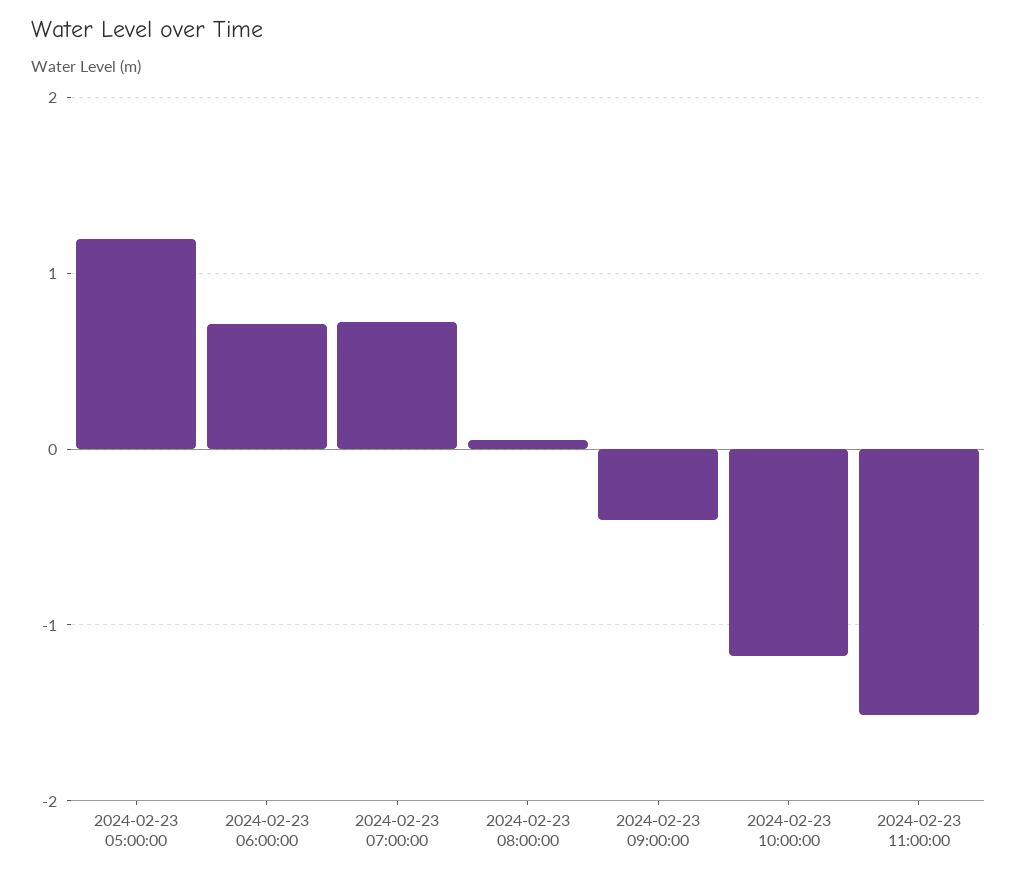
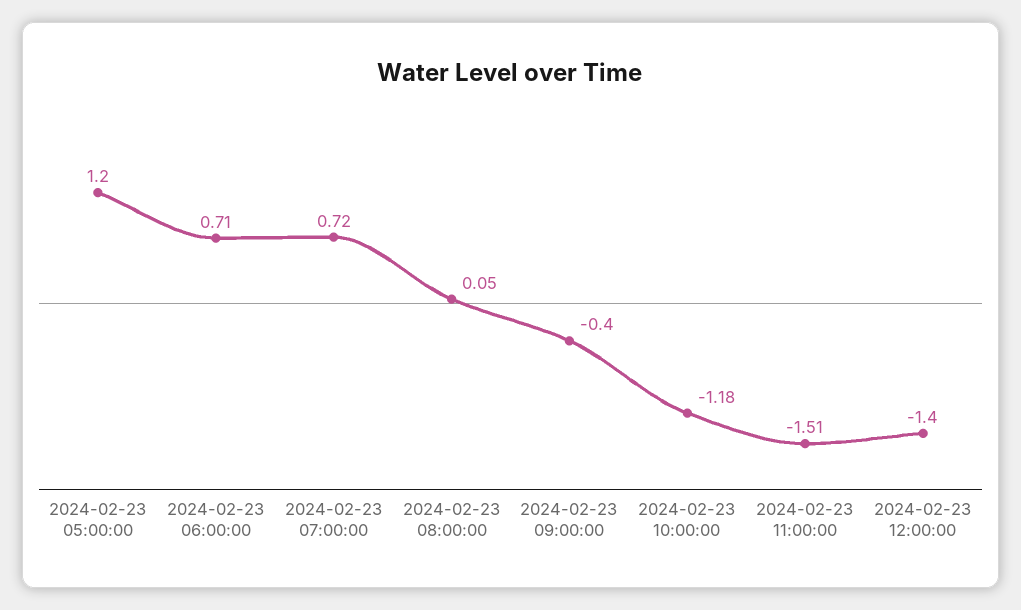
2024-02-23 12:00:00: none -> -1.4

